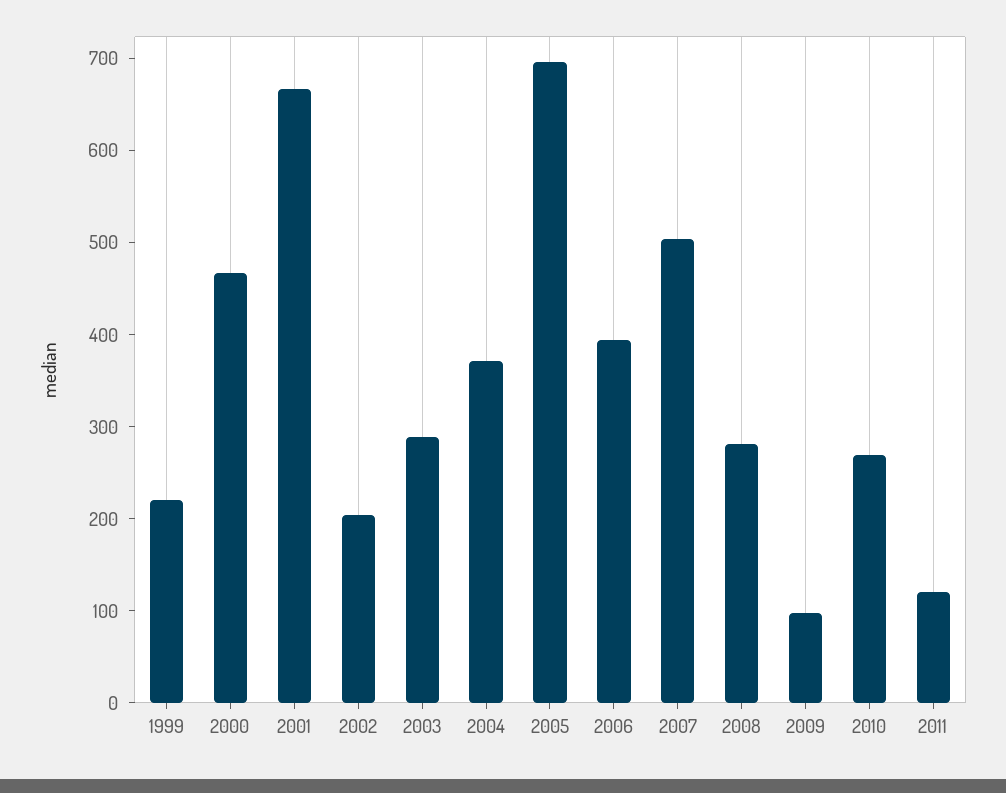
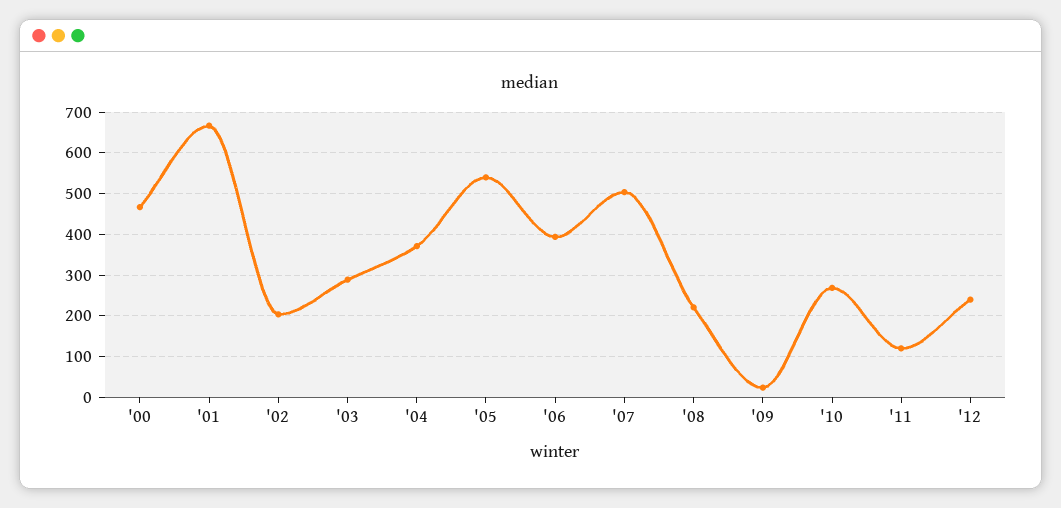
1999: 220 -> none
2005: 700 -> 540
2008: 280 -> 220
2009: 100 -> 20
'12: none -> 240

